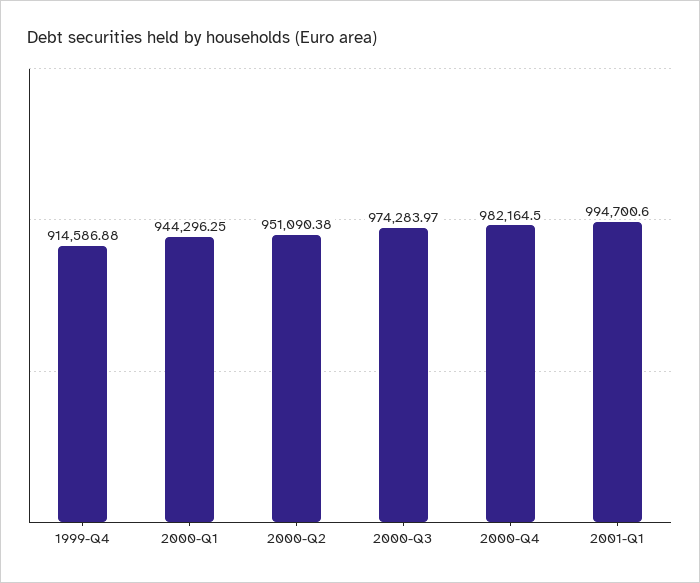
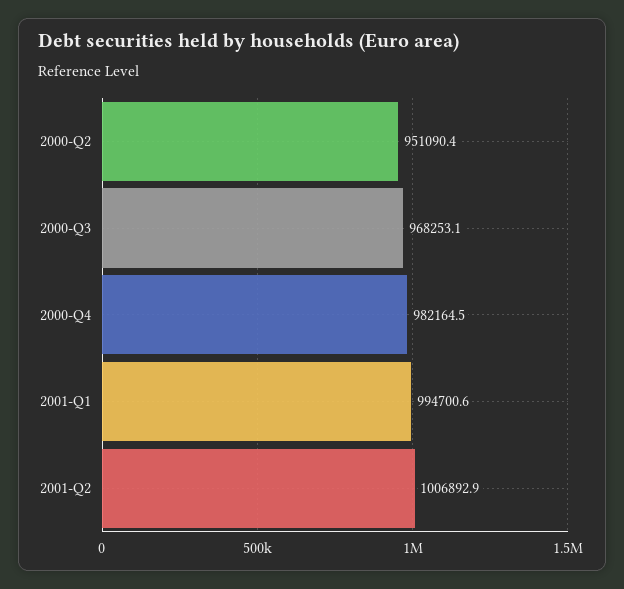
1999-Q4: 914586.88 -> none
2000-Q1: 944296.25 -> none
2000-Q3: 974283.97 -> 968253.1
2001-Q2: none -> 1006892.9

